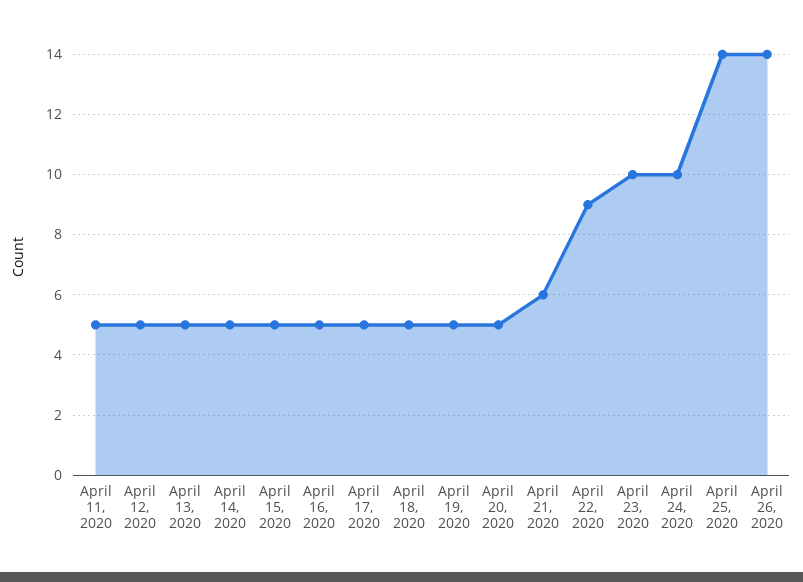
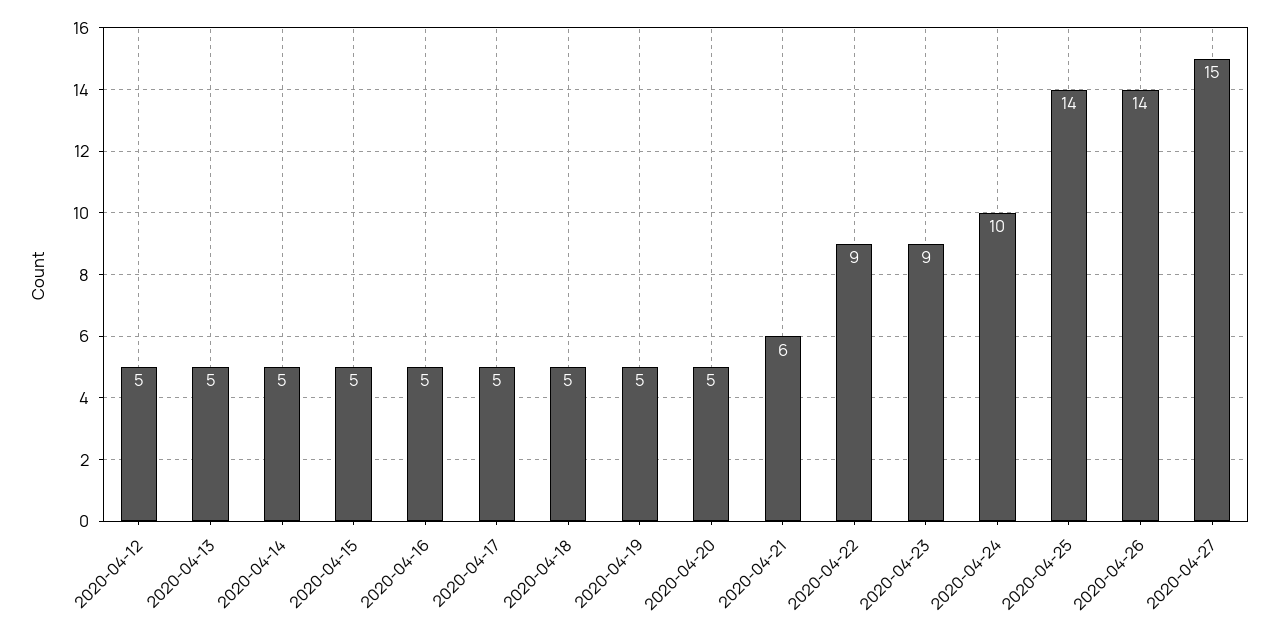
April 11, 2020: 5 -> none
April 23, 2020: 10 -> 9
2020-04-27: none -> 15

